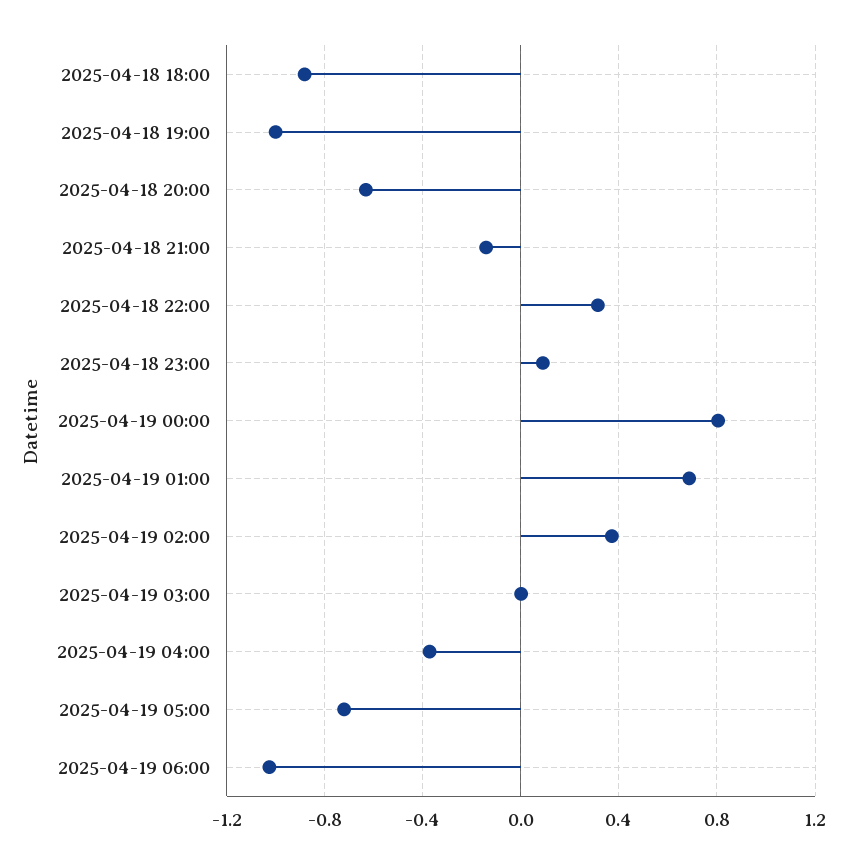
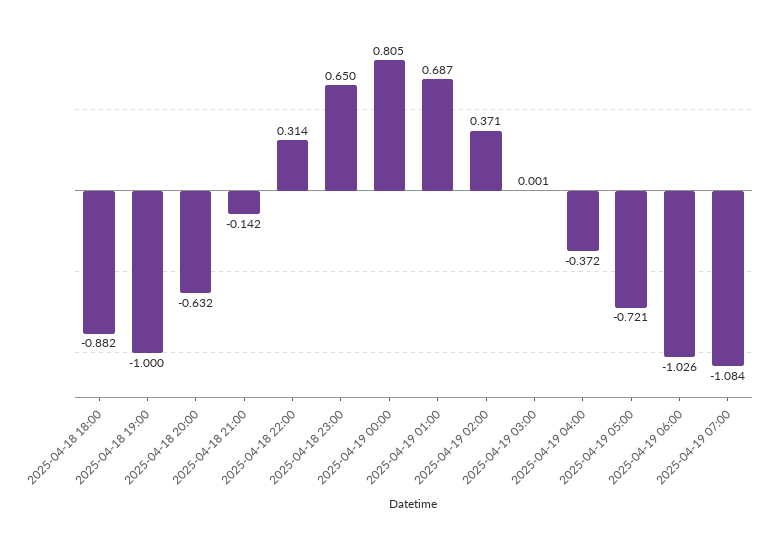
2025-04-18 23:00: 0.1 -> 0.65
2025-04-19 07:00: none -> -1.084

